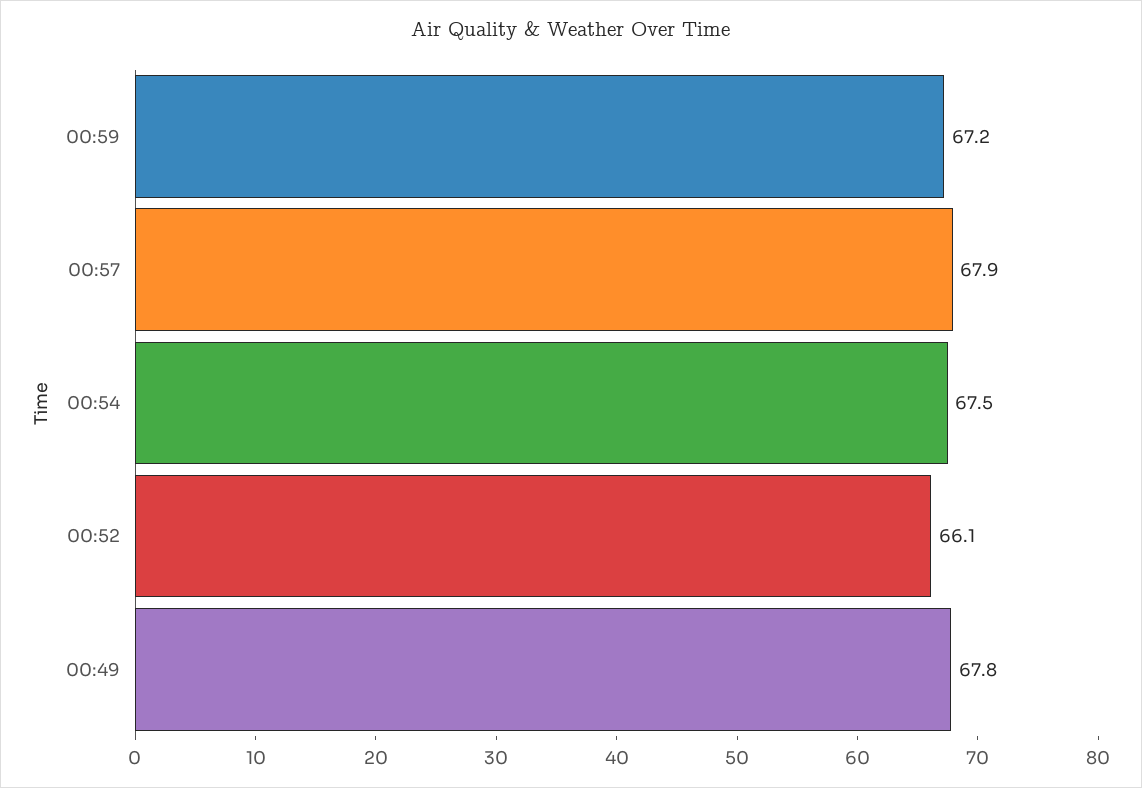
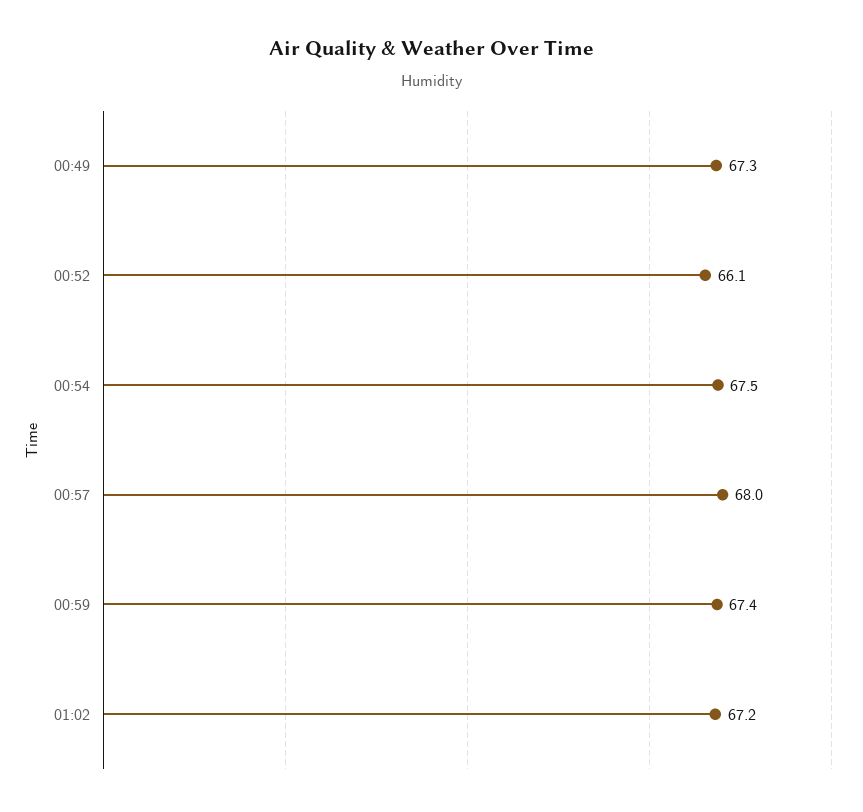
00:59: 67.2 -> 67.4
00:57: 67.9 -> 68
00:49: 67.8 -> 67.3
01:02: none -> 67.2

